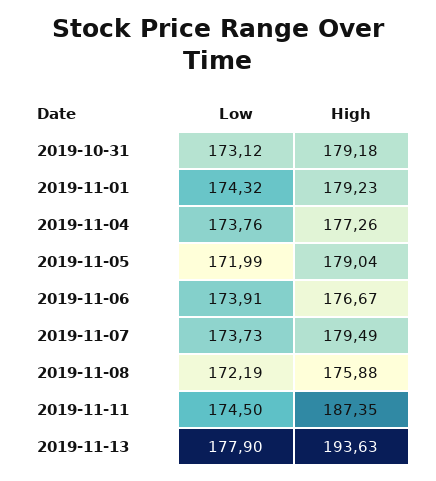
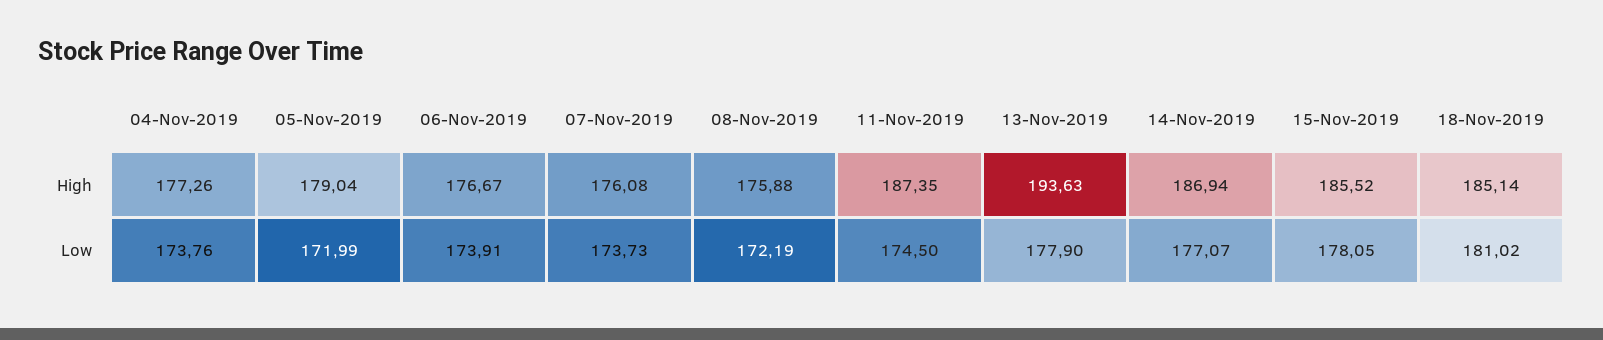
Low, 2019-10-31: 173.12 -> none
High, 2019-10-31: 179.18 -> none
Low, 2019-11-01: 174.32 -> none
High, 2019-11-01: 179.23 -> none
High, 2019-11-07: 179.49 -> 176.08
High, 14-Nov-2019: none -> 186.94
High, 15-Nov-2019: none -> 185.52
High, 18-Nov-2019: none -> 185.14
Low, 14-Nov-2019: none -> 177.07
Low, 15-Nov-2019: none -> 178.05
Low, 18-Nov-2019: none -> 181.02

